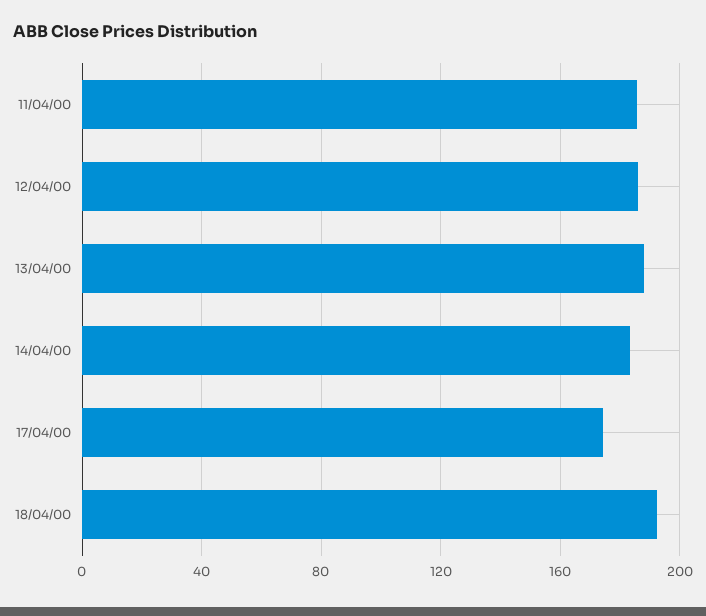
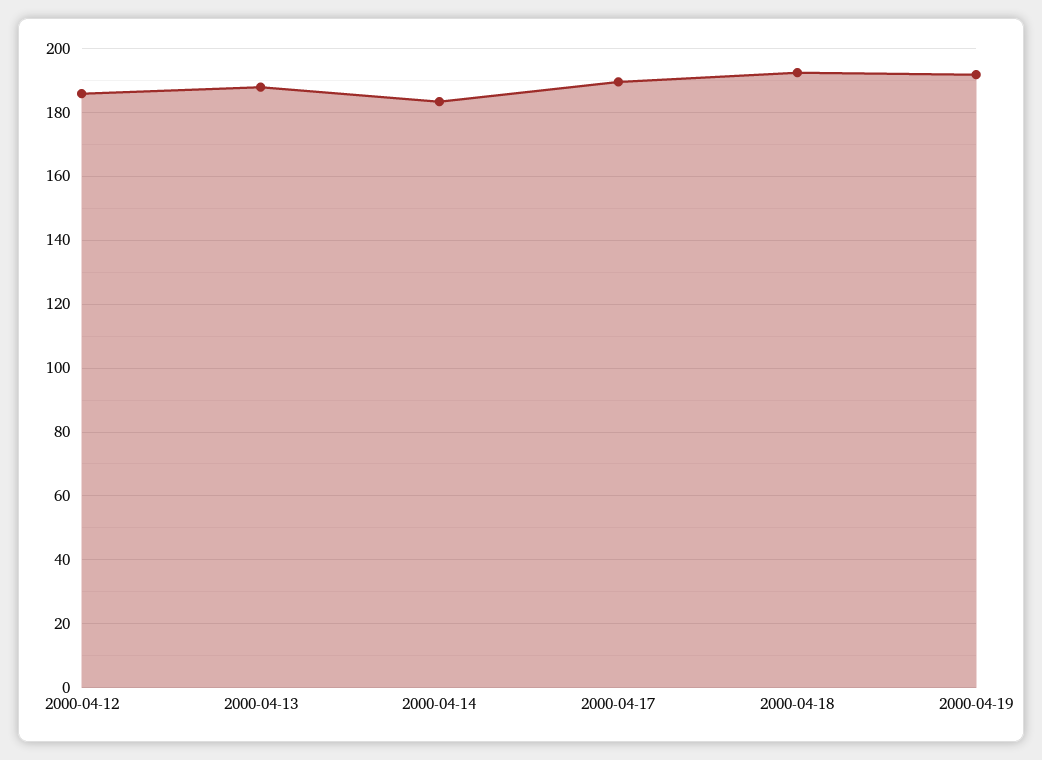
11/04/00: 185 -> none
17/04/00: 175 -> 190
2000-04-19: none -> 192

